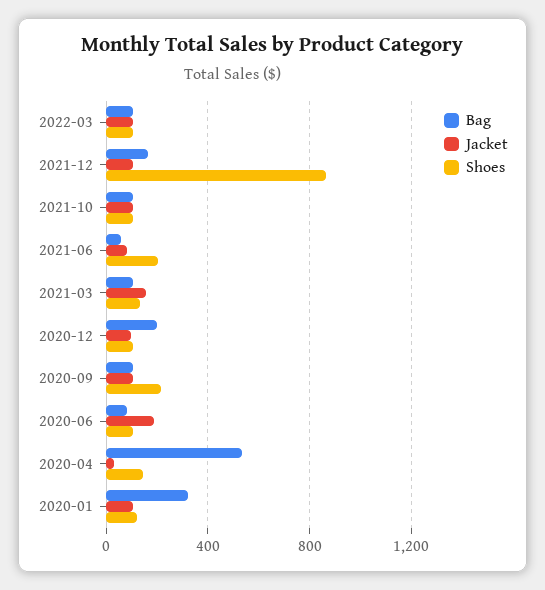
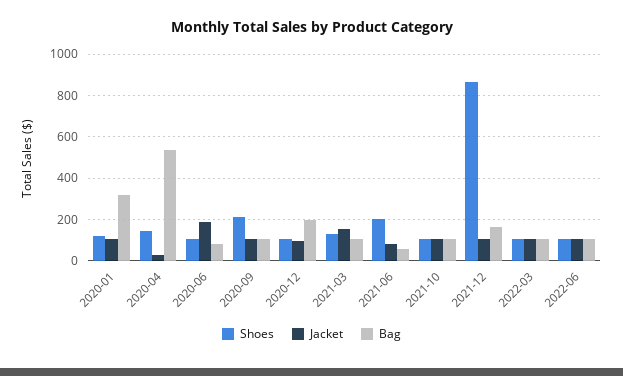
Shoes, 2022-06: none -> 100
Jacket, 2022-06: none -> 100
Bag, 2022-06: none -> 100

